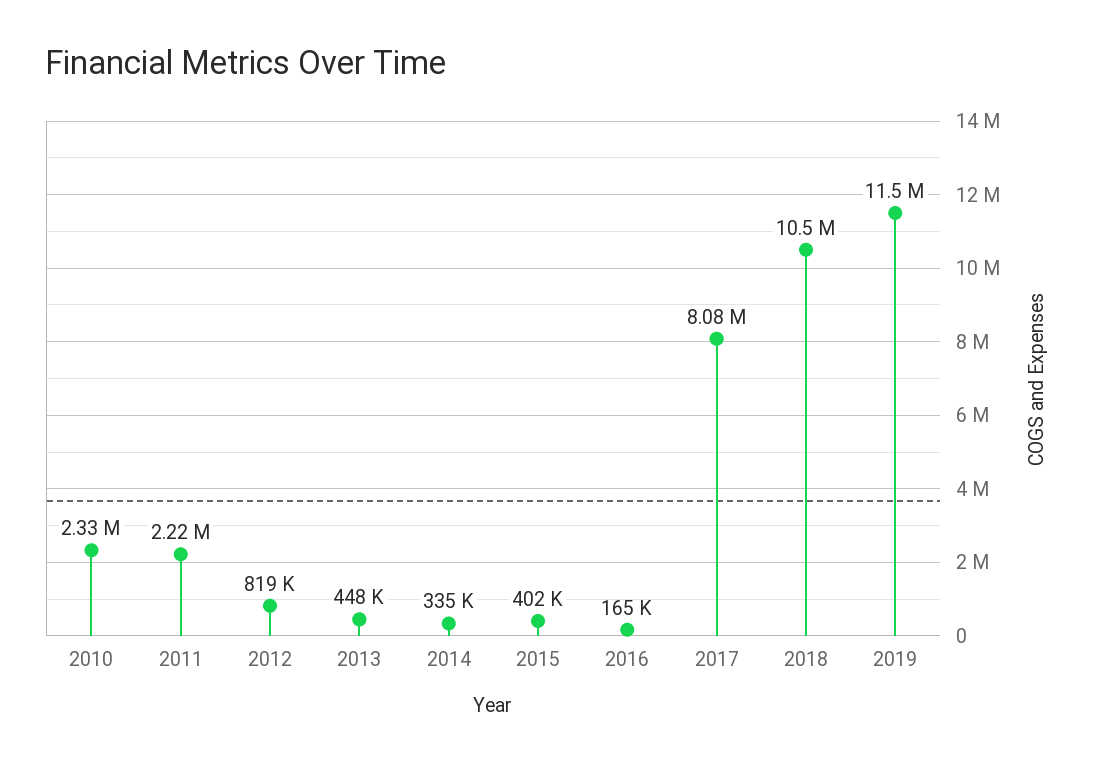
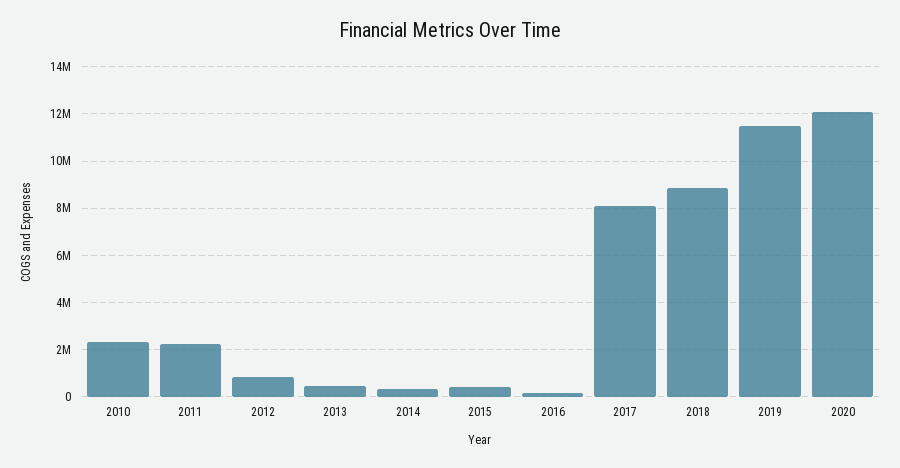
2018: 10500000 -> 9000000
2020: none -> 12000000

